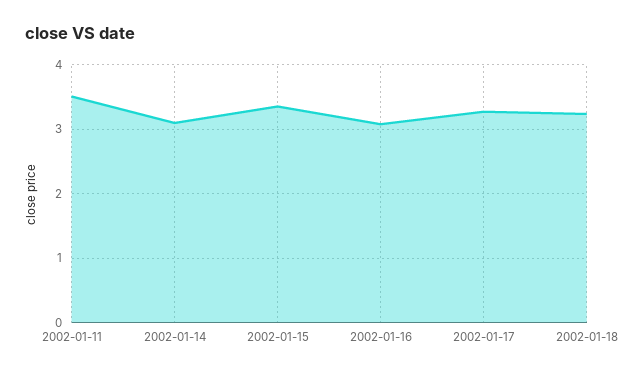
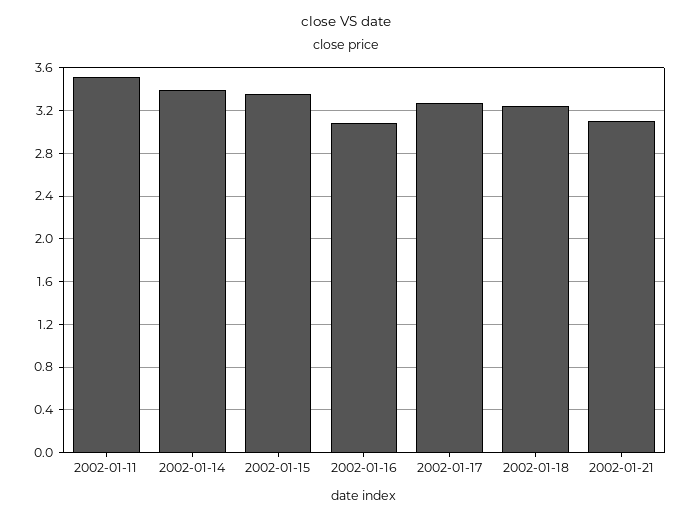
2002-01-14: 3.1 -> 3.4
2002-01-21: none -> 3.1

